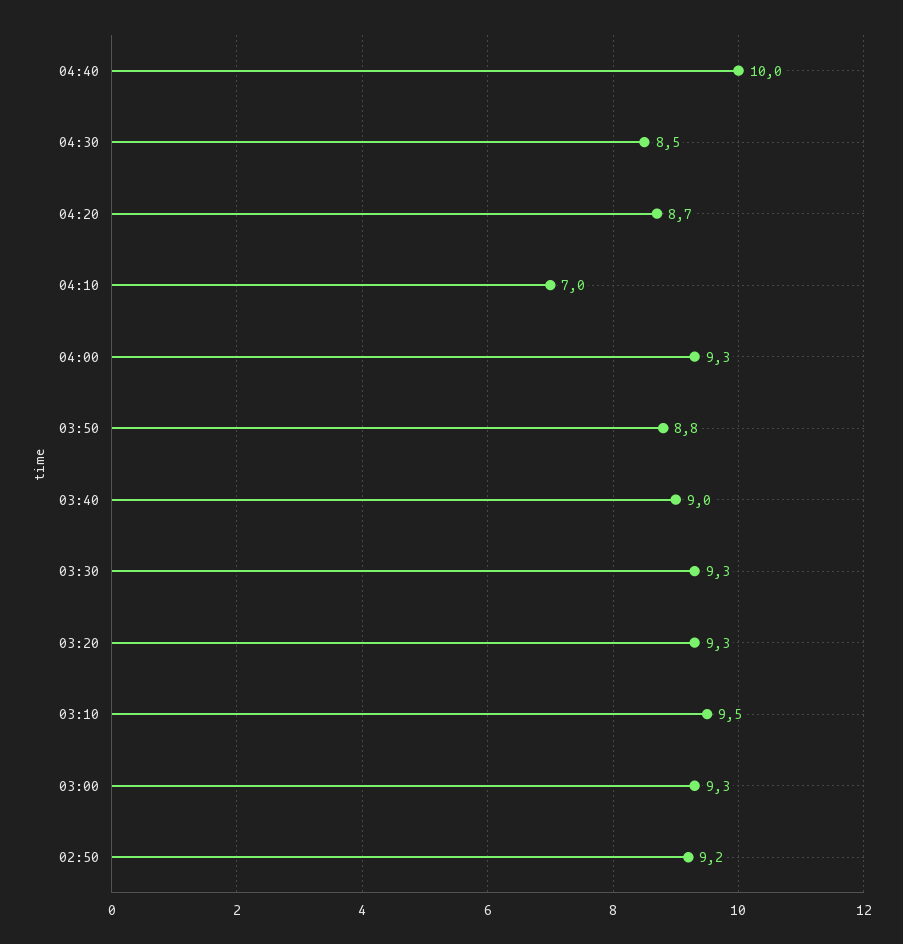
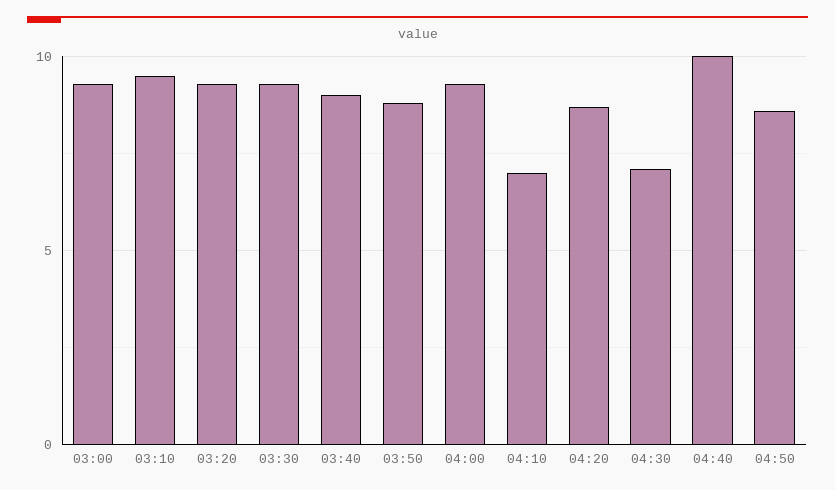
04:30: 8.5 -> 7
02:50: 9.2 -> none
04:50: none -> 8.5

